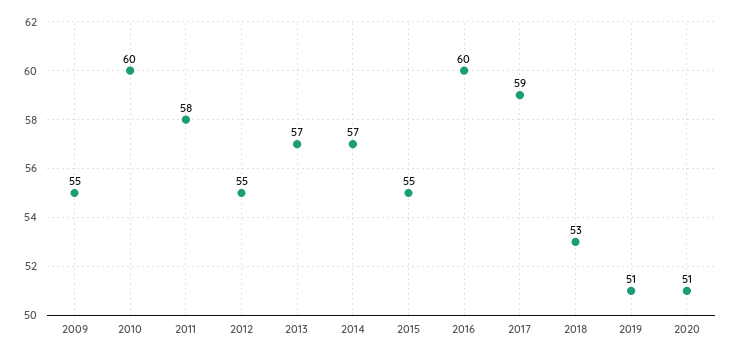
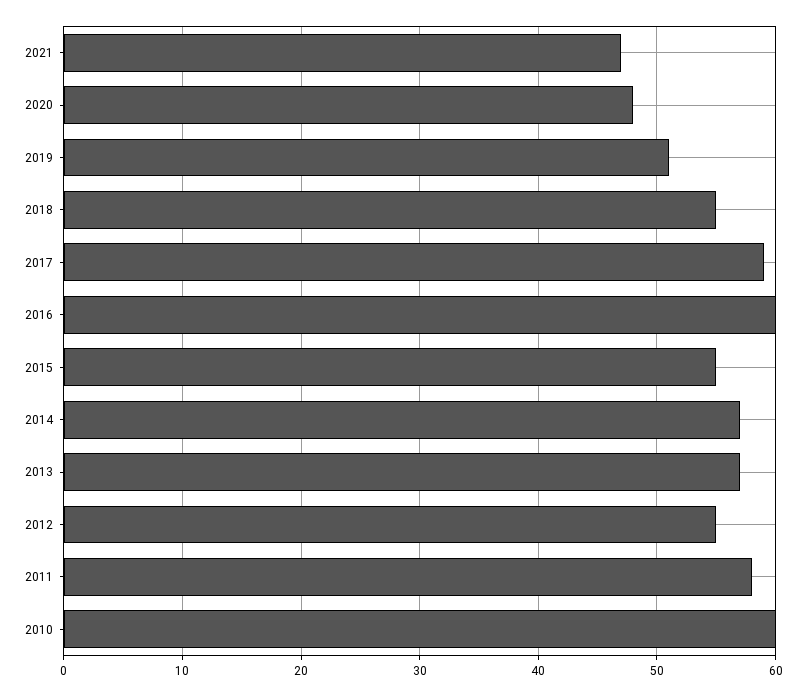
2009: 55 -> none
2018: 53 -> 55
2020: 51 -> 48
2021: none -> 47

